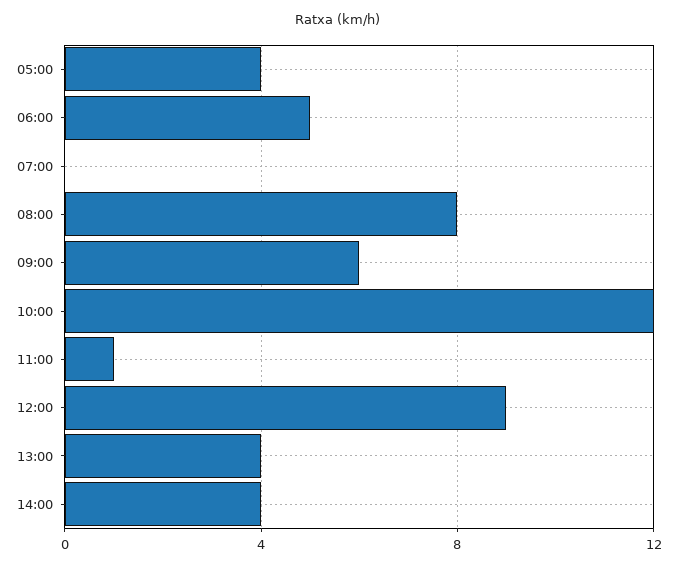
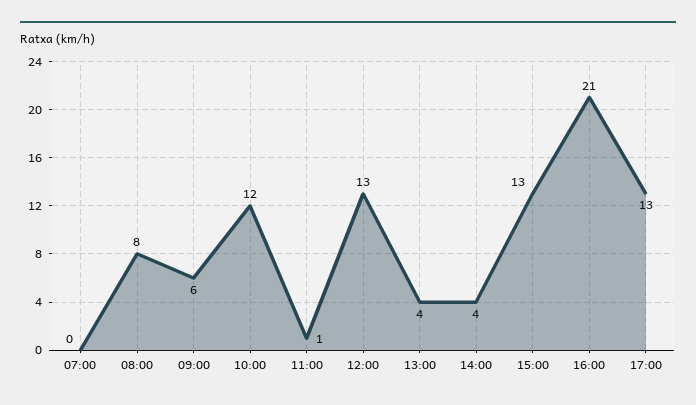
05:00: 4 -> none
06:00: 5 -> none
12:00: 9 -> 13
15:00: none -> 13
16:00: none -> 21
17:00: none -> 13

